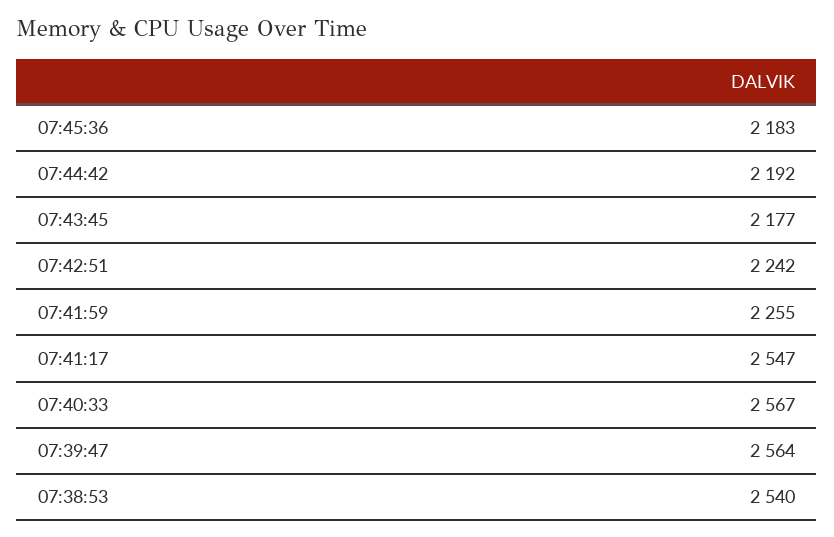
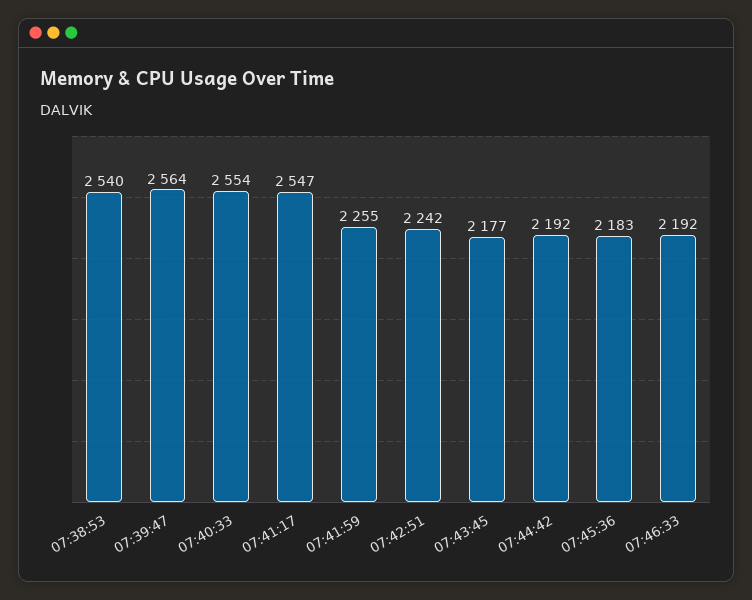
07:40:33: 2567 -> 2554
07:46:33: none -> 2192

